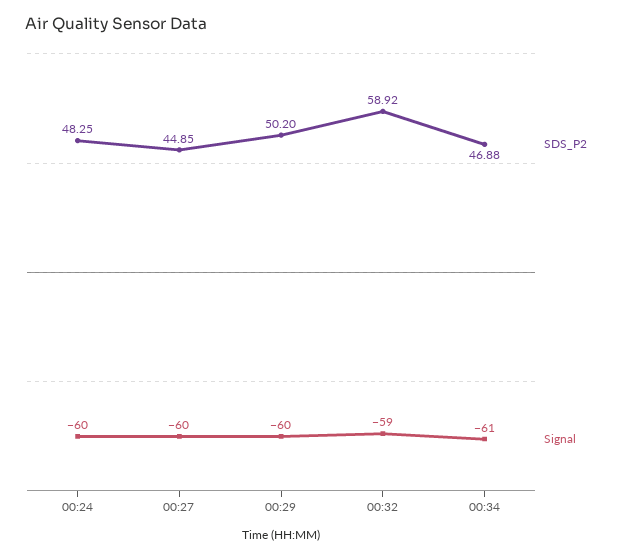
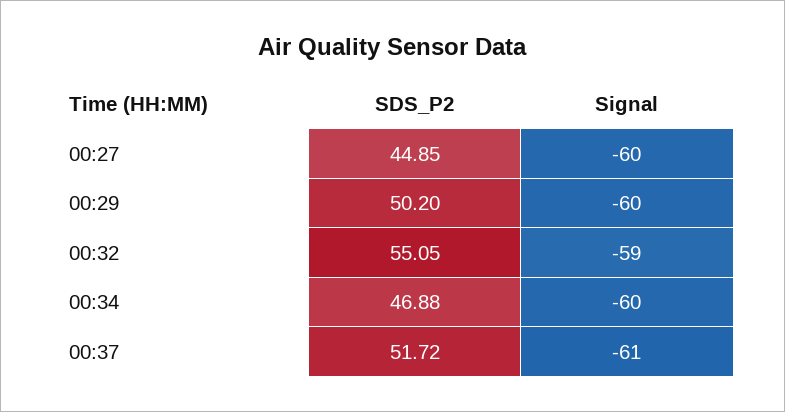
SDS_P2, 00:24: 48.25 -> none
Signal, 00:24: -60 -> none
SDS_P2, 00:32: 58.92 -> 55.05
Signal, 00:34: -61 -> -60
SDS_P2, 00:37: none -> 51.72
Signal, 00:37: none -> -61

